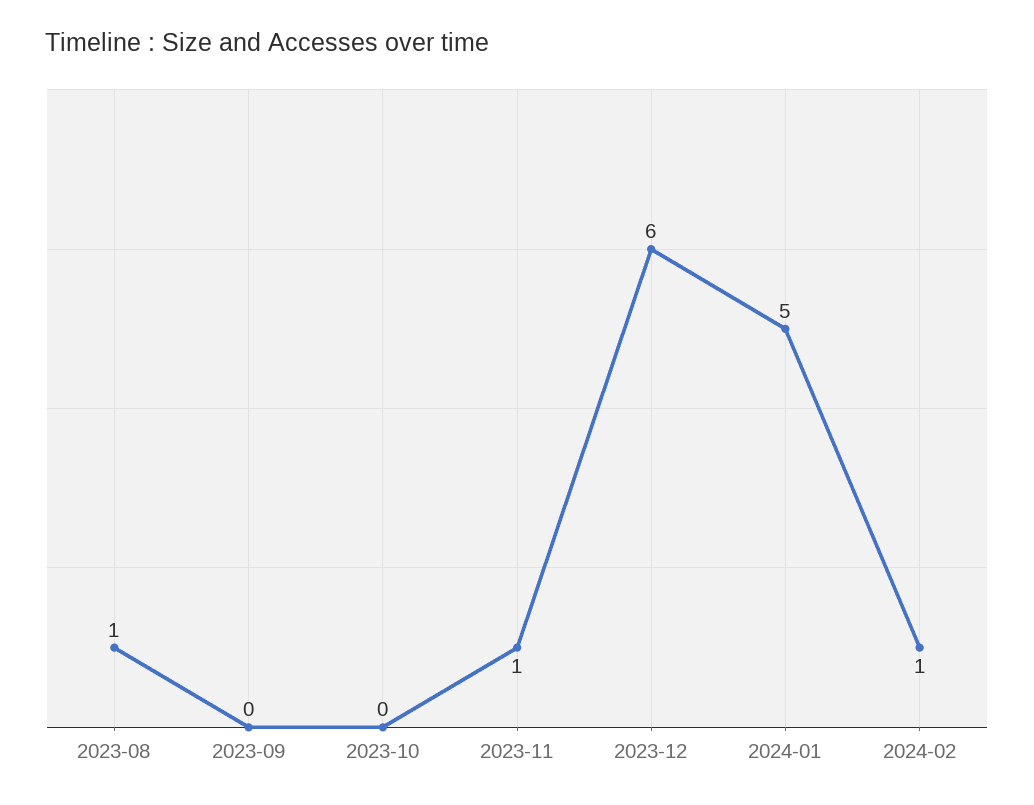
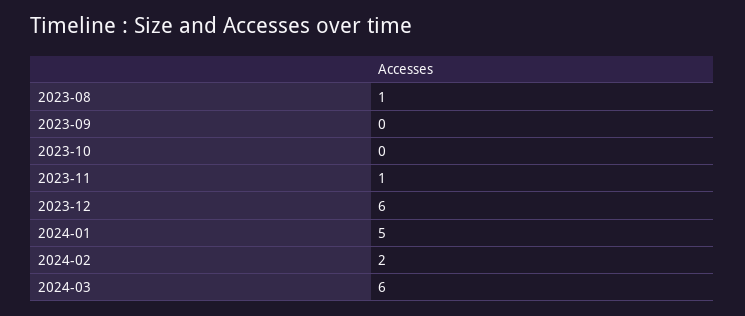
2024-02: 1 -> 2
2024-03: none -> 6

